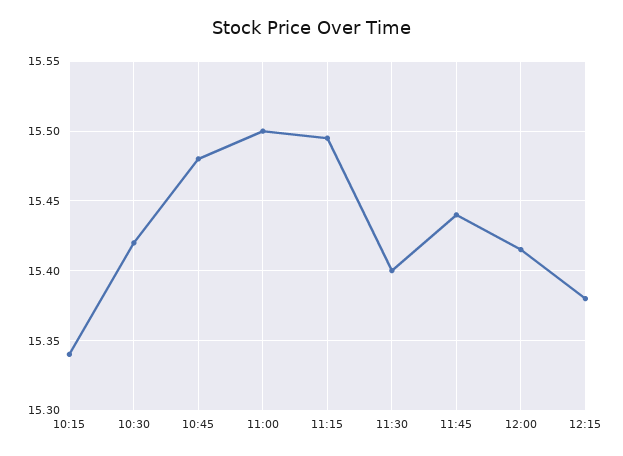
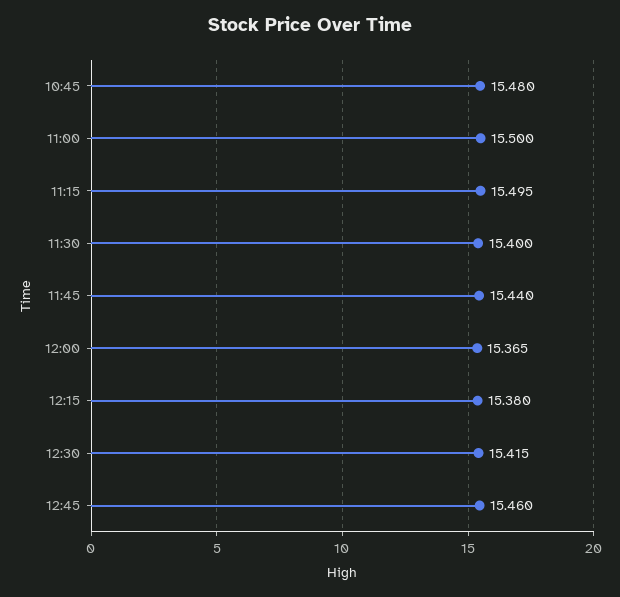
10:15: 15.34 -> none
10:30: 15.42 -> none
12:00: 15.415 -> 15.365
12:30: none -> 15.415
12:45: none -> 15.46

